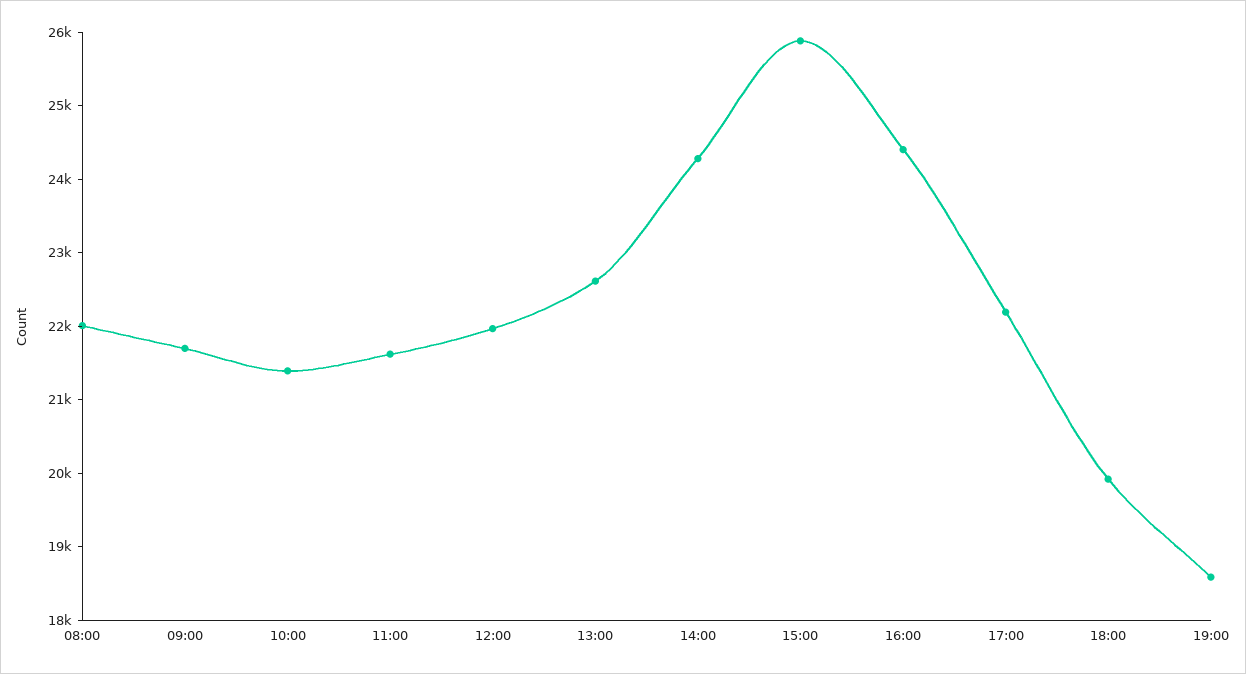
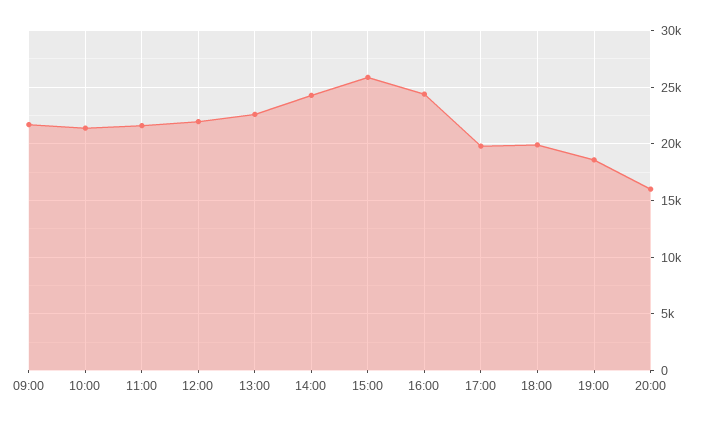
08:00: 22000 -> none
17:00: 22200 -> 20000
20:00: none -> 16000

